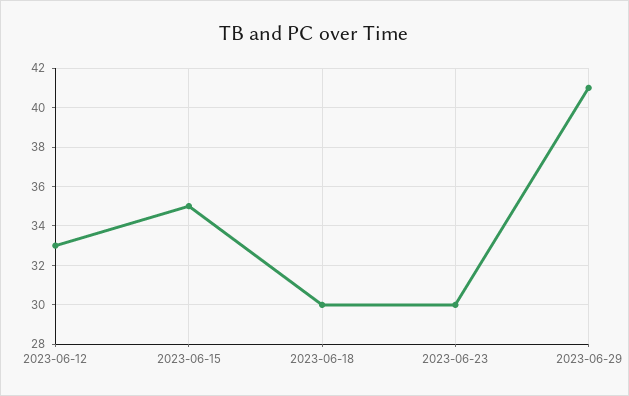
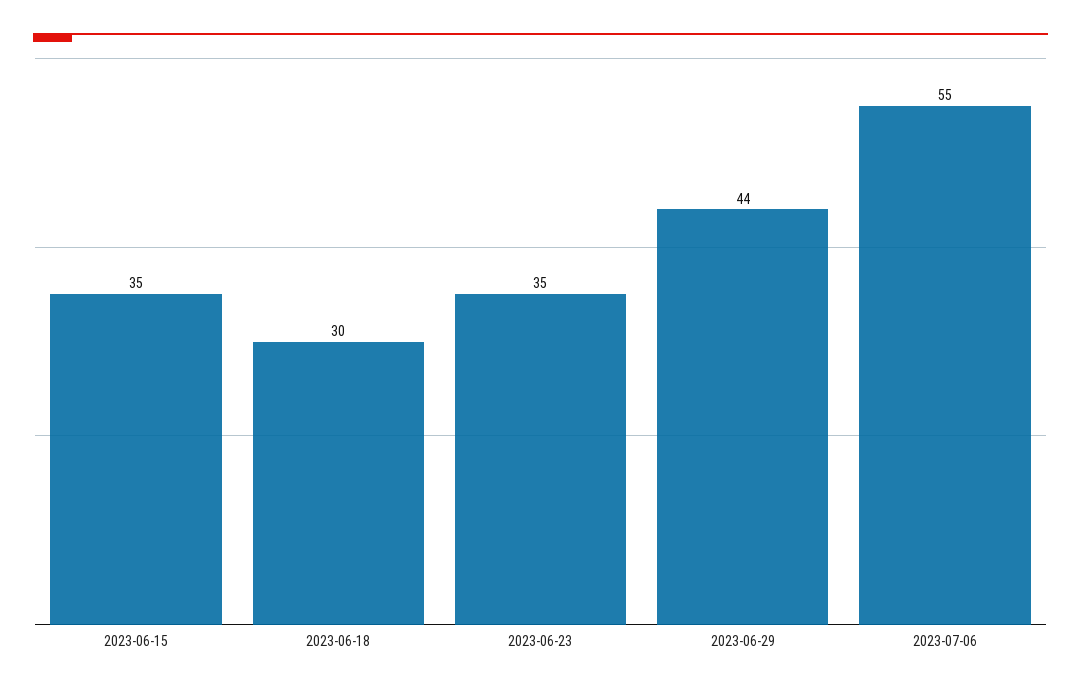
2023-06-12: 33 -> none
2023-06-23: 30 -> 35
2023-06-29: 41 -> 44
2023-07-06: none -> 55

